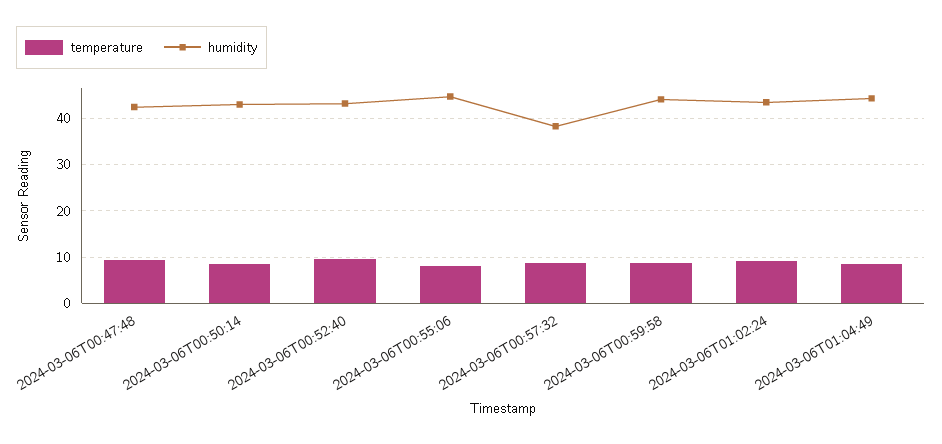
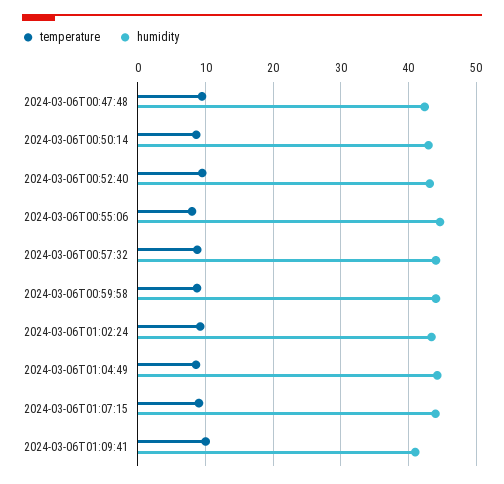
humidity, 2024-03-06T00:57:32: 38 -> 44
temperature, 2024-03-06T01:07:15: none -> 9
humidity, 2024-03-06T01:07:15: none -> 44
temperature, 2024-03-06T01:09:41: none -> 10
humidity, 2024-03-06T01:09:41: none -> 41

